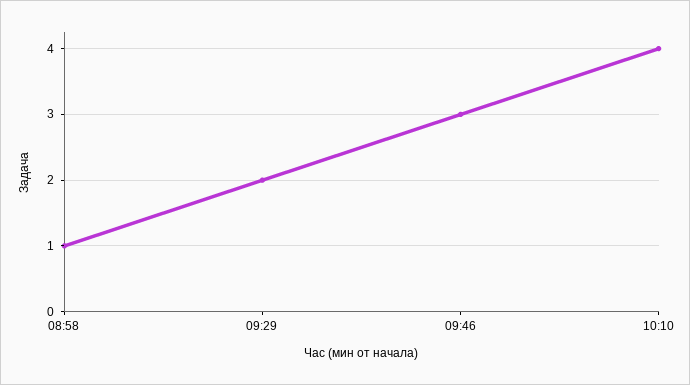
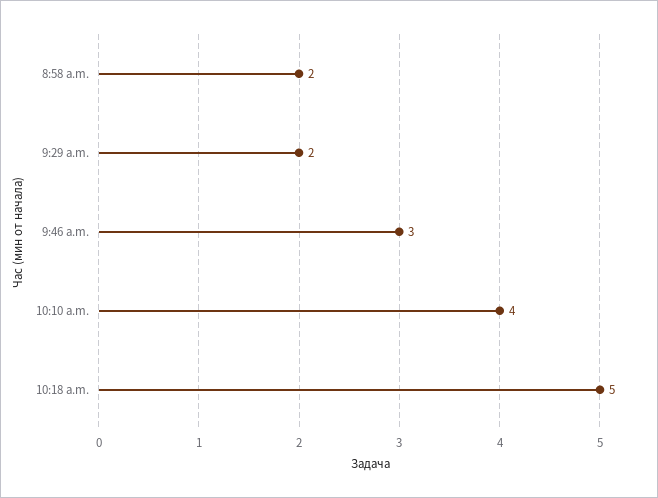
08:58: 1 -> 2
10:18 a.m.: none -> 5

